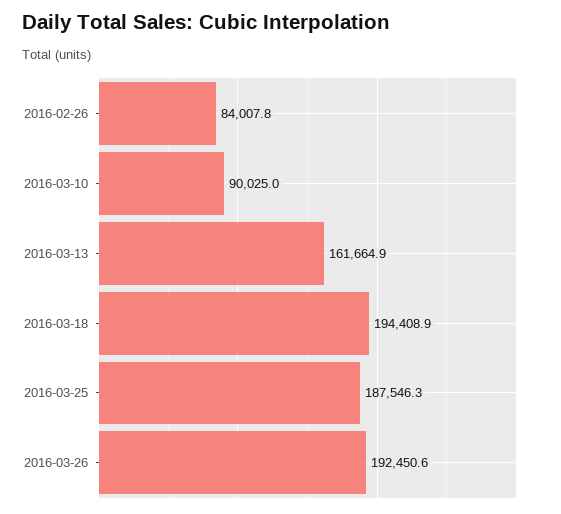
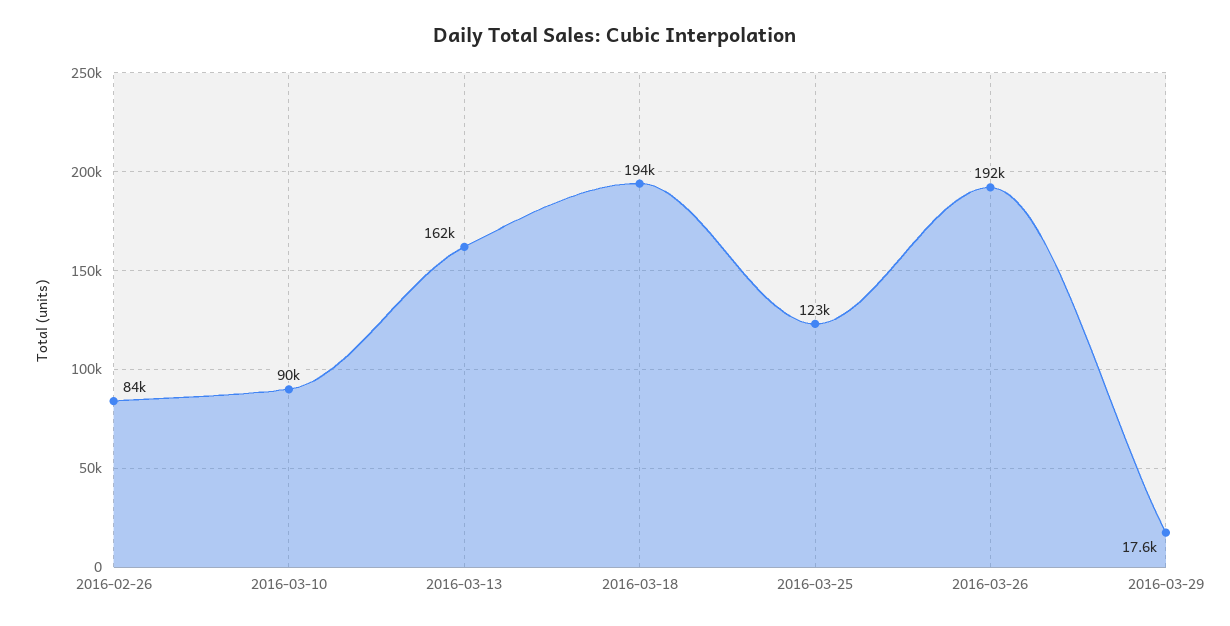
2016-03-25: 187546.3 -> 123000
2016-03-29: none -> 17600

